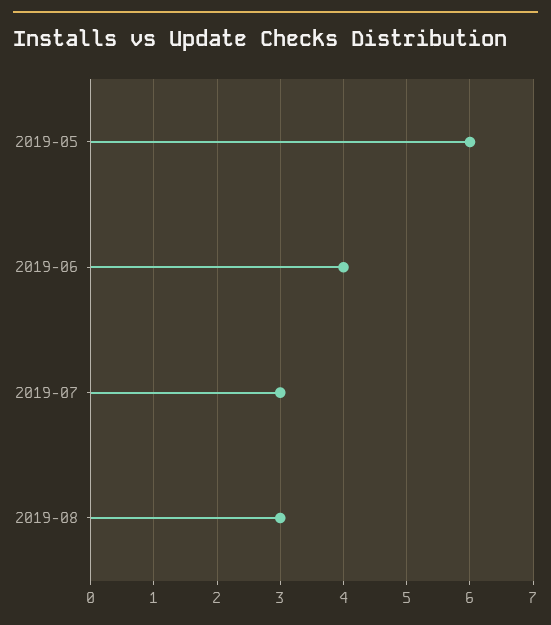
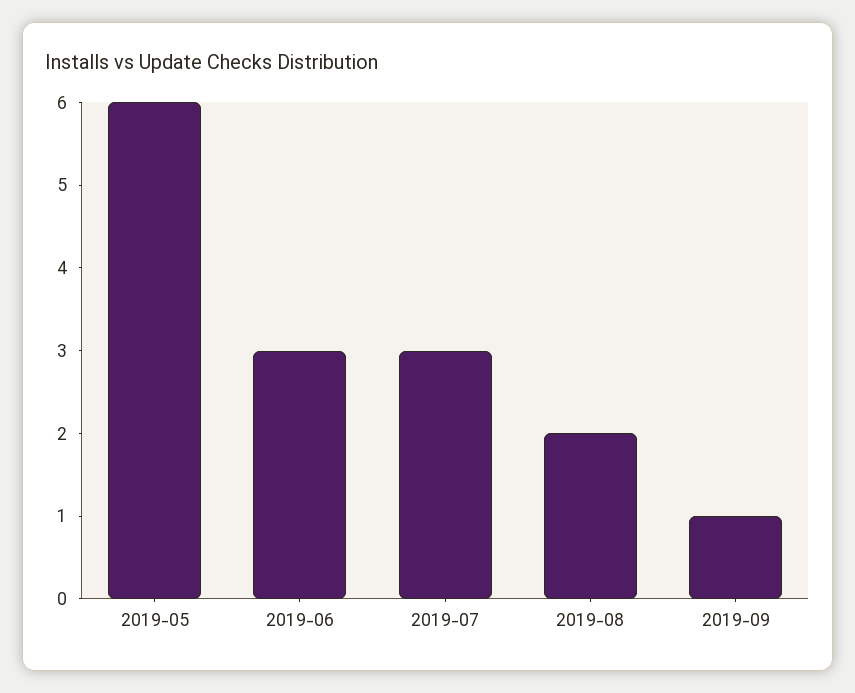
2019-06: 4 -> 3
2019-08: 3 -> 2
2019-09: none -> 1

